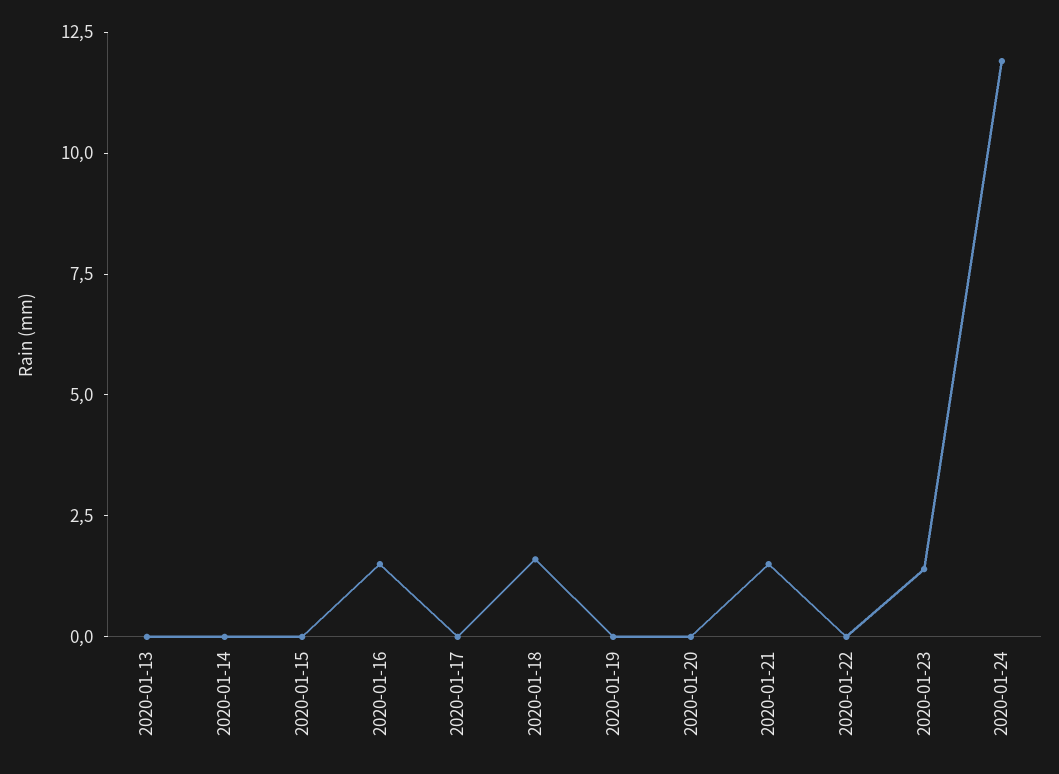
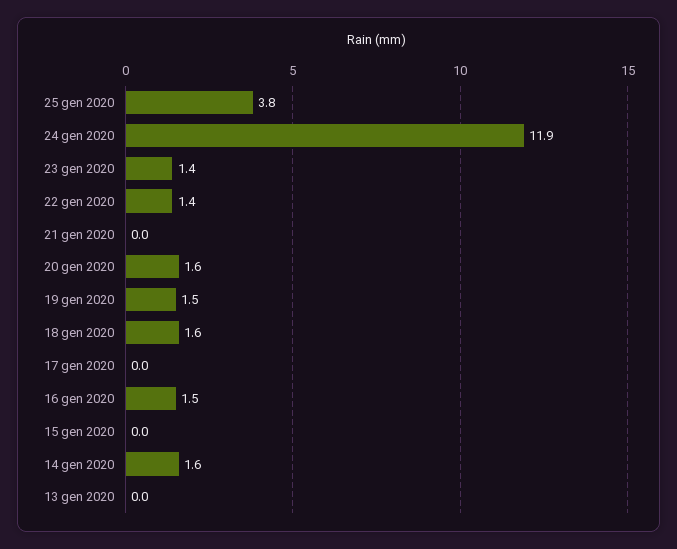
2020-01-14: 0 -> 1.6
2020-01-19: 0 -> 1.5
2020-01-20: 0 -> 1.6
2020-01-21: 1.5 -> 0
2020-01-22: 0 -> 1.4
25 gen 2020: none -> 3.8

